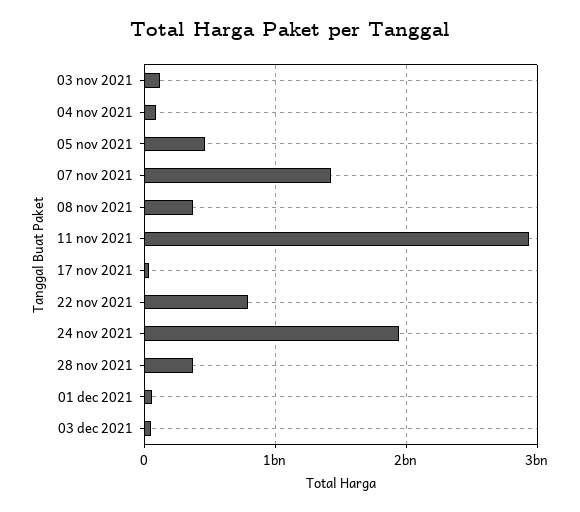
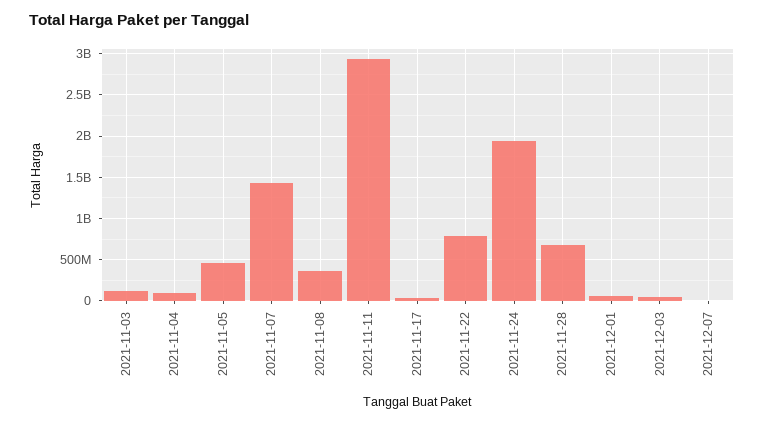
28 nov 2021: 400000000 -> 700000000
2021-12-07: none -> 0

